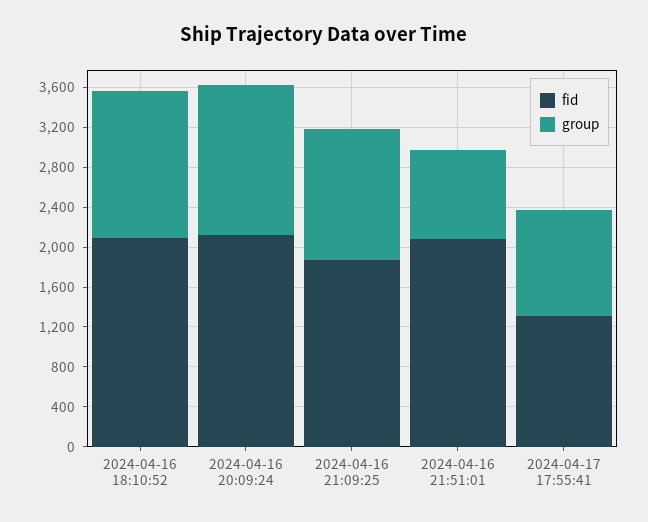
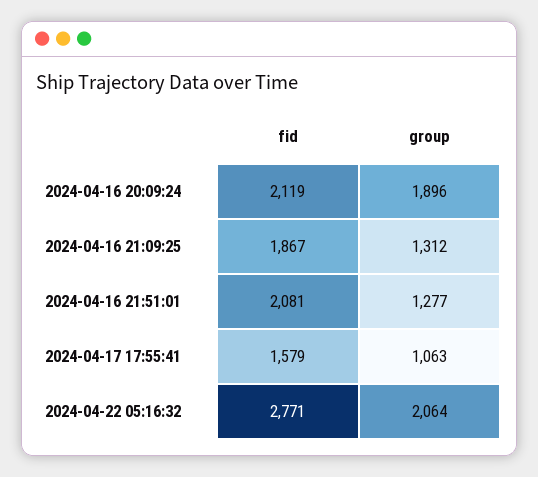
fid, 2024-04-16 18:10:52: 2100 -> none
group, 2024-04-16 18:10:52: 1500 -> none
group, 2024-04-16 20:09:24: 1500 -> 1896
group, 2024-04-16 21:51:01: 900 -> 1277
fid, 2024-04-17 17:55:41: 1300 -> 1579
fid, 2024-04-22 05:16:32: none -> 2771
group, 2024-04-22 05:16:32: none -> 2064

